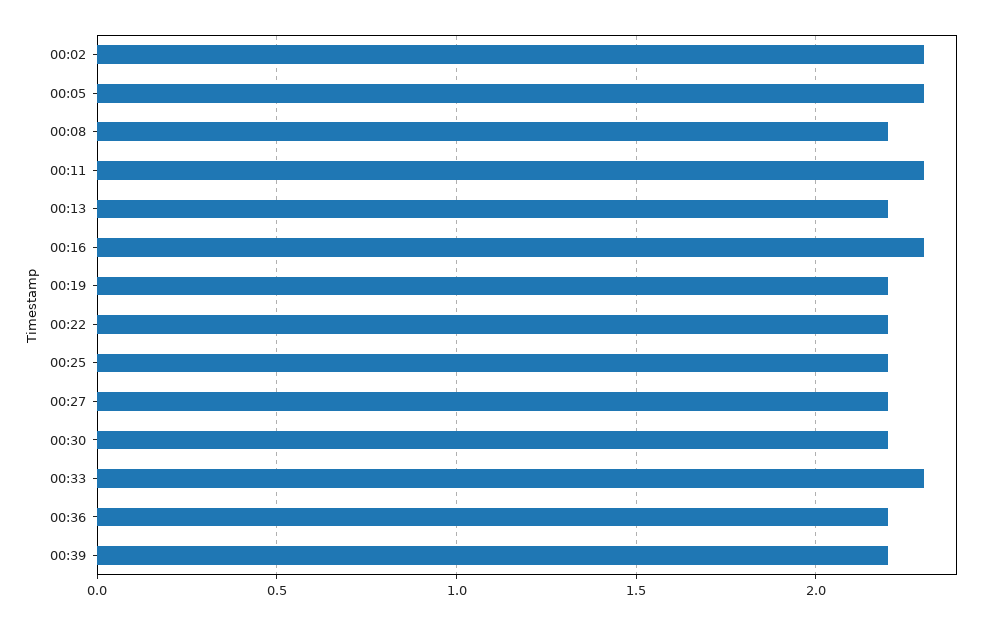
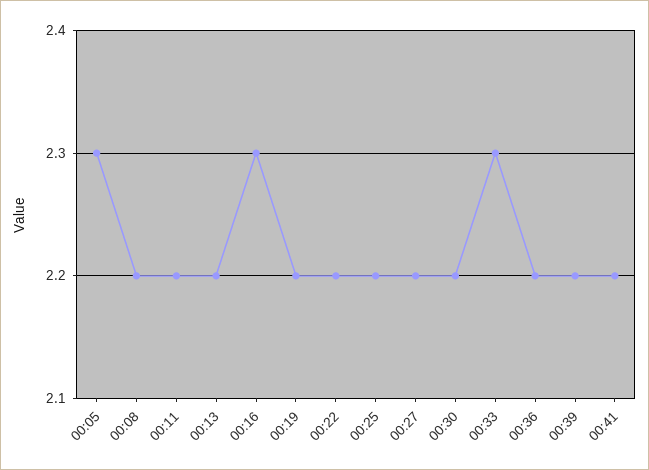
00:02: 2.3 -> none
00:11: 2.3 -> 2.2
00:41: none -> 2.2

